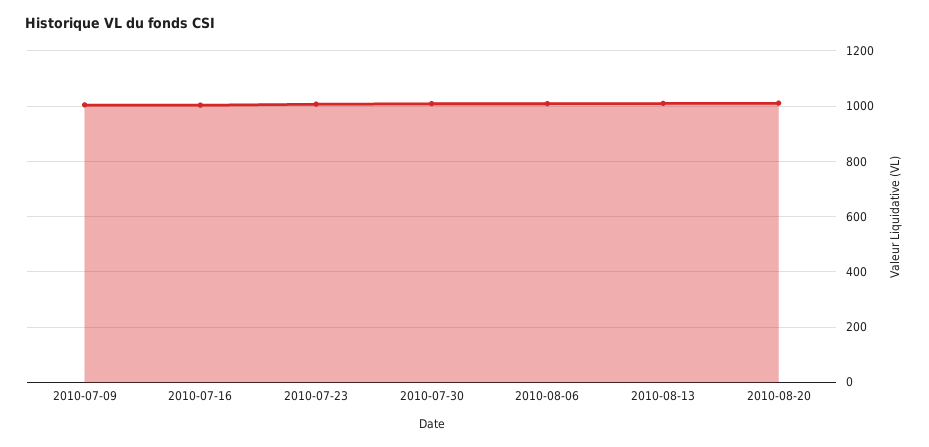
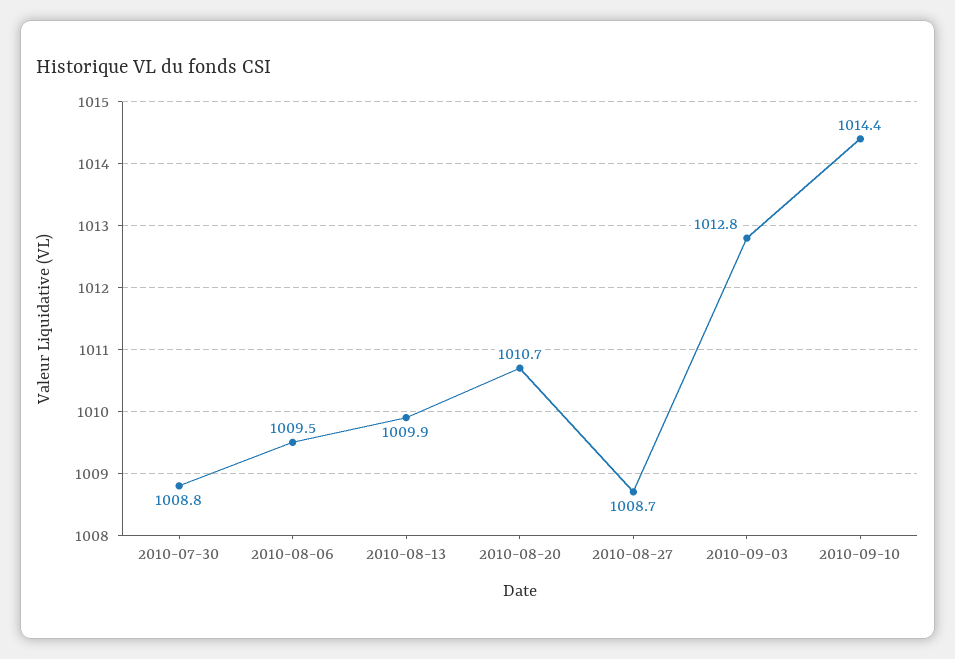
2010-07-09: 1000 -> none
2010-07-16: 1000 -> none
2010-07-23: 1000 -> none
2010-08-27: none -> 1008.7
2010-09-03: none -> 1012.8
2010-09-10: none -> 1014.4

